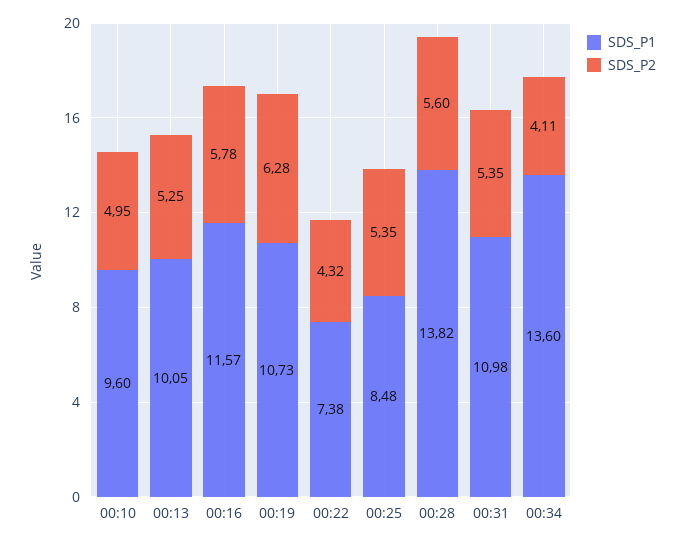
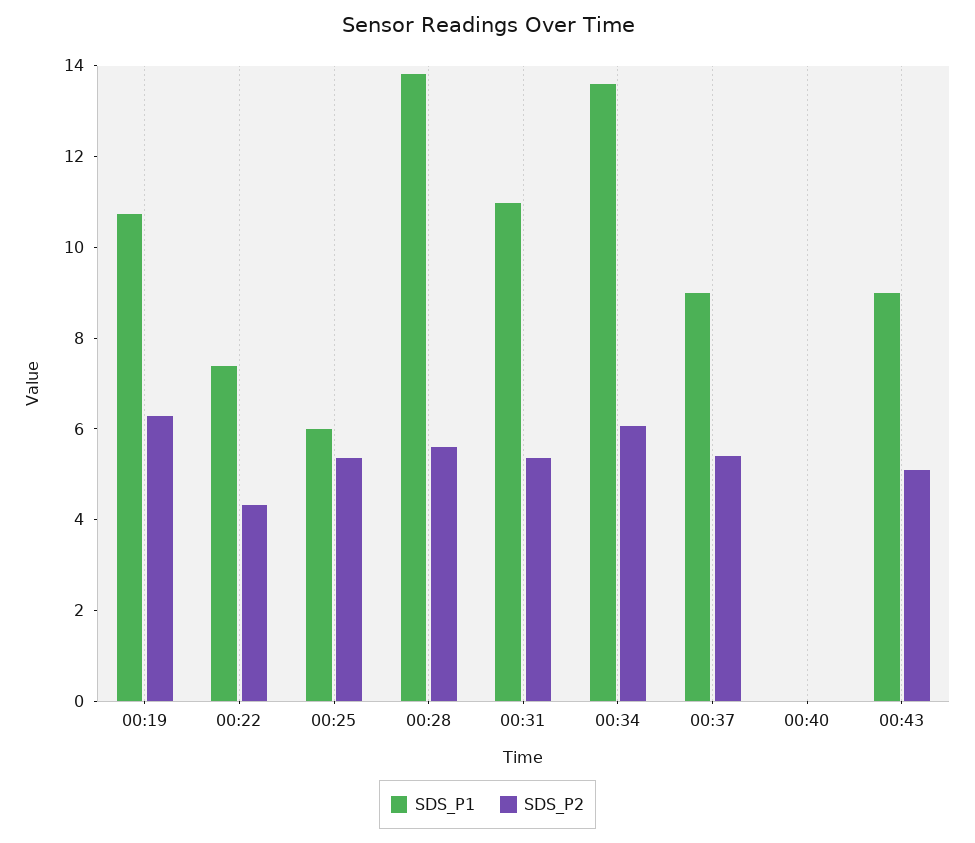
SDS_P1, 00:10: 9.6 -> none
SDS_P2, 00:10: 4.95 -> none
SDS_P1, 00:13: 10.05 -> none
SDS_P2, 00:13: 5.25 -> none
SDS_P1, 00:16: 11.57 -> none
SDS_P2, 00:16: 5.78 -> none
SDS_P1, 00:25: 8.48 -> 6
SDS_P2, 00:34: 4.11 -> 6
SDS_P1, 00:37: none -> 9
SDS_P2, 00:37: none -> 5.5
SDS_P1, 00:40: none -> 0
SDS_P2, 00:40: none -> 0
SDS_P1, 00:43: none -> 9
SDS_P2, 00:43: none -> 5

